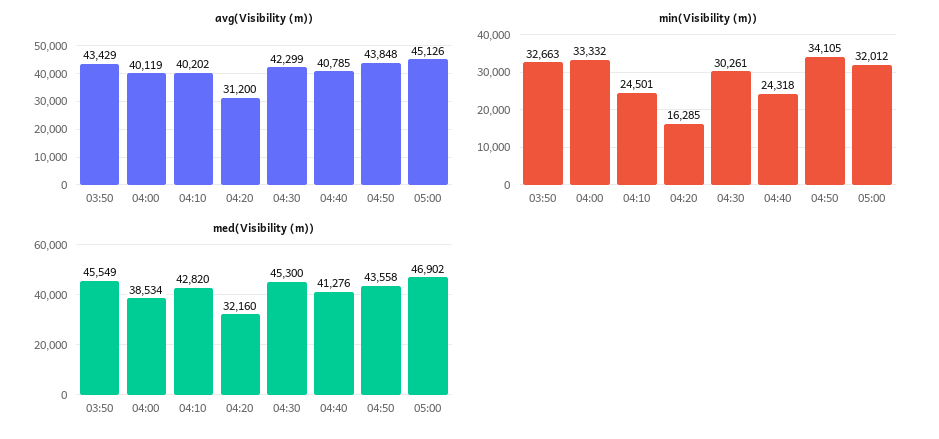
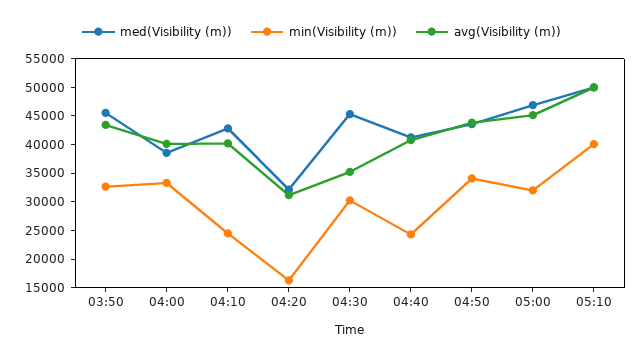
avg(Visibility (m)), 04:30: 42299 -> 35000
med(Visibility (m)), 05:10: none -> 50000
min(Visibility (m)), 05:10: none -> 40000
avg(Visibility (m)), 05:10: none -> 50000

